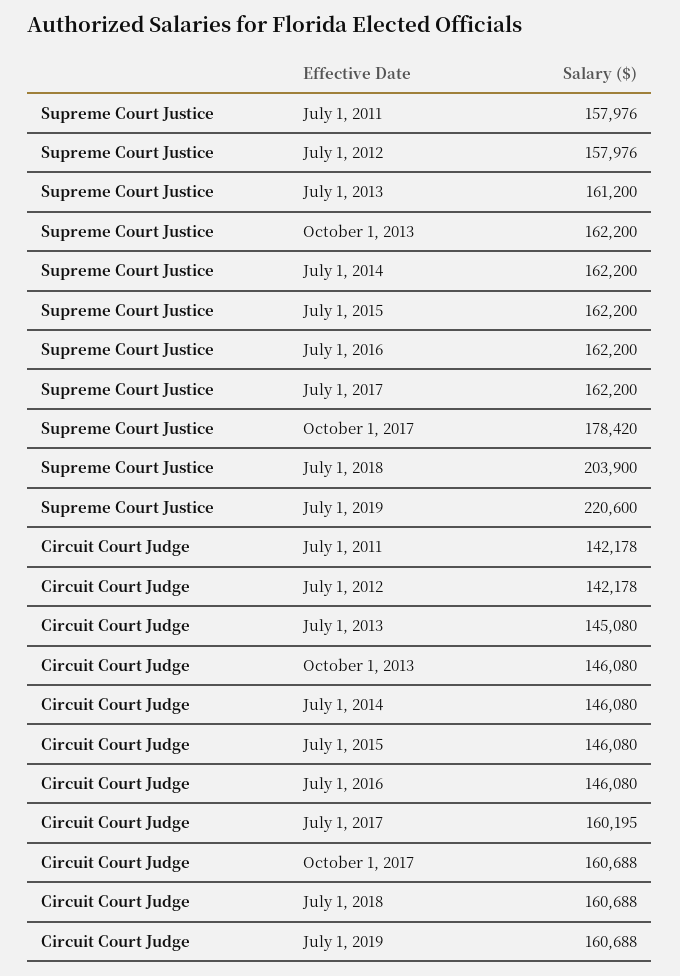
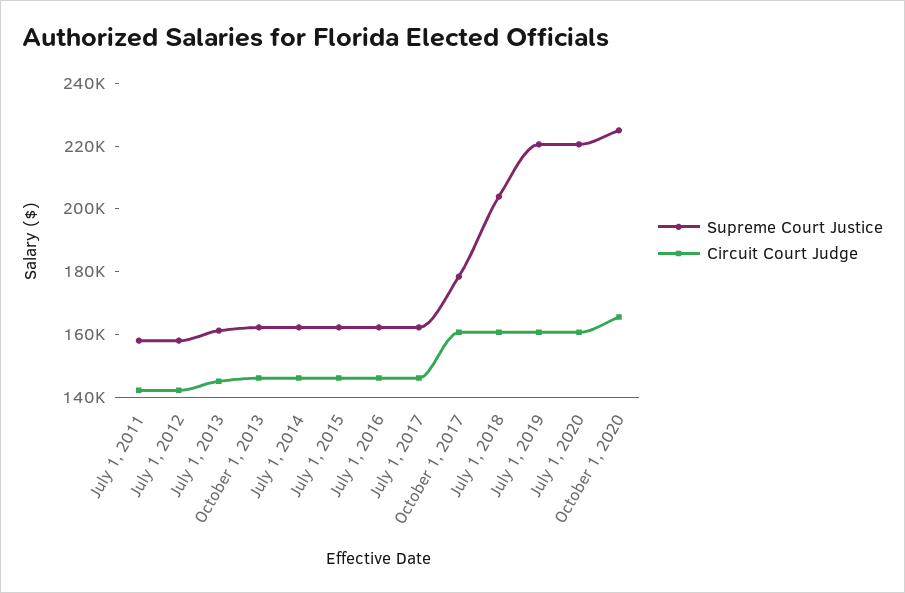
Circuit Court Judge, July 1, 2017: 160195 -> 145000
Supreme Court Justice, July 1, 2020: none -> 220000
Circuit Court Judge, July 1, 2020: none -> 160000
Supreme Court Justice, October 1, 2020: none -> 225000
Circuit Court Judge, October 1, 2020: none -> 165000

